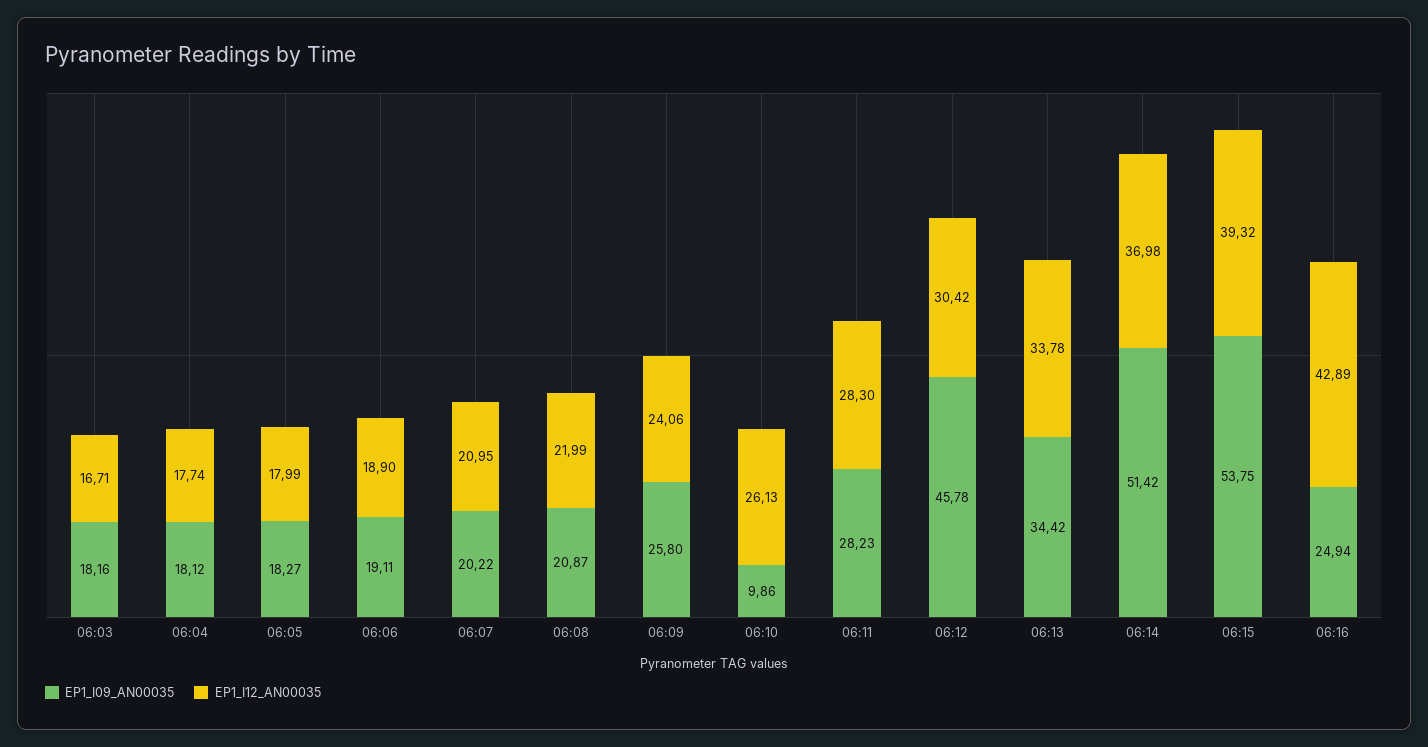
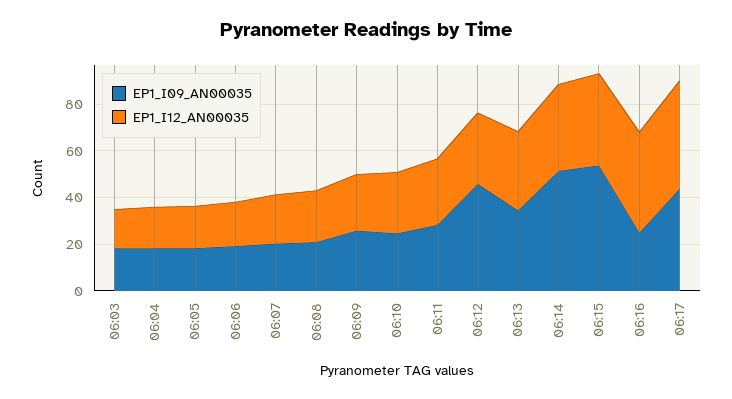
EP1_I09_AN00035, 06:10: 9.86 -> 25
EP1_I09_AN00035, 06:17: none -> 45
EP1_I12_AN00035, 06:17: none -> 45

